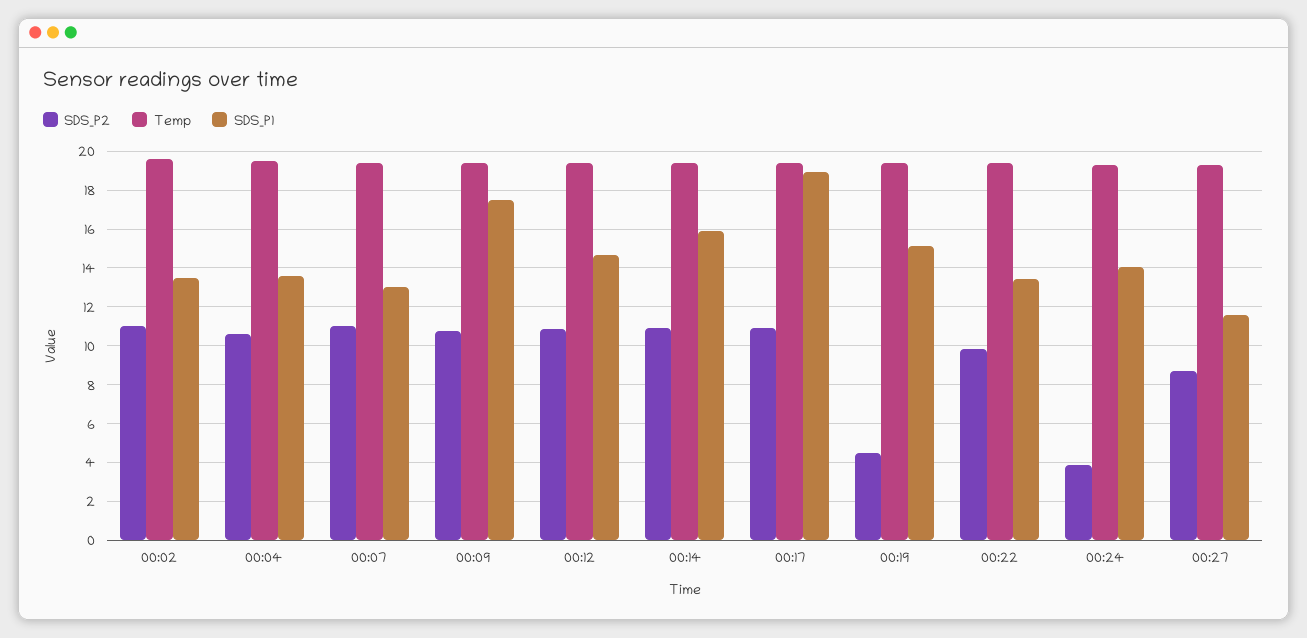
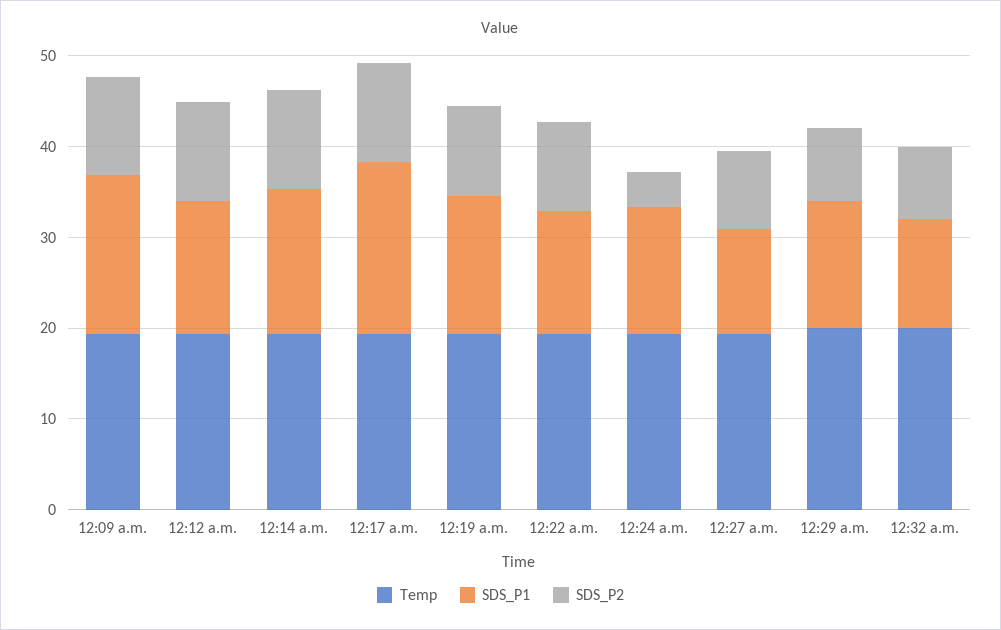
SDS_P2, 00:02: 11 -> none
Temp, 00:02: 19.5 -> none
SDS_P1, 00:02: 13.5 -> none
SDS_P2, 00:04: 10.5 -> none
Temp, 00:04: 19.5 -> none
SDS_P1, 00:04: 13.5 -> none
SDS_P2, 00:07: 11 -> none
Temp, 00:07: 19.5 -> none
SDS_P1, 00:07: 13 -> none
SDS_P2, 00:19: 4.5 -> 10
Temp, 12:29 a.m.: none -> 20
SDS_P1, 12:29 a.m.: none -> 14
SDS_P2, 12:29 a.m.: none -> 8
Temp, 12:32 a.m.: none -> 20
SDS_P1, 12:32 a.m.: none -> 12
SDS_P2, 12:32 a.m.: none -> 8

